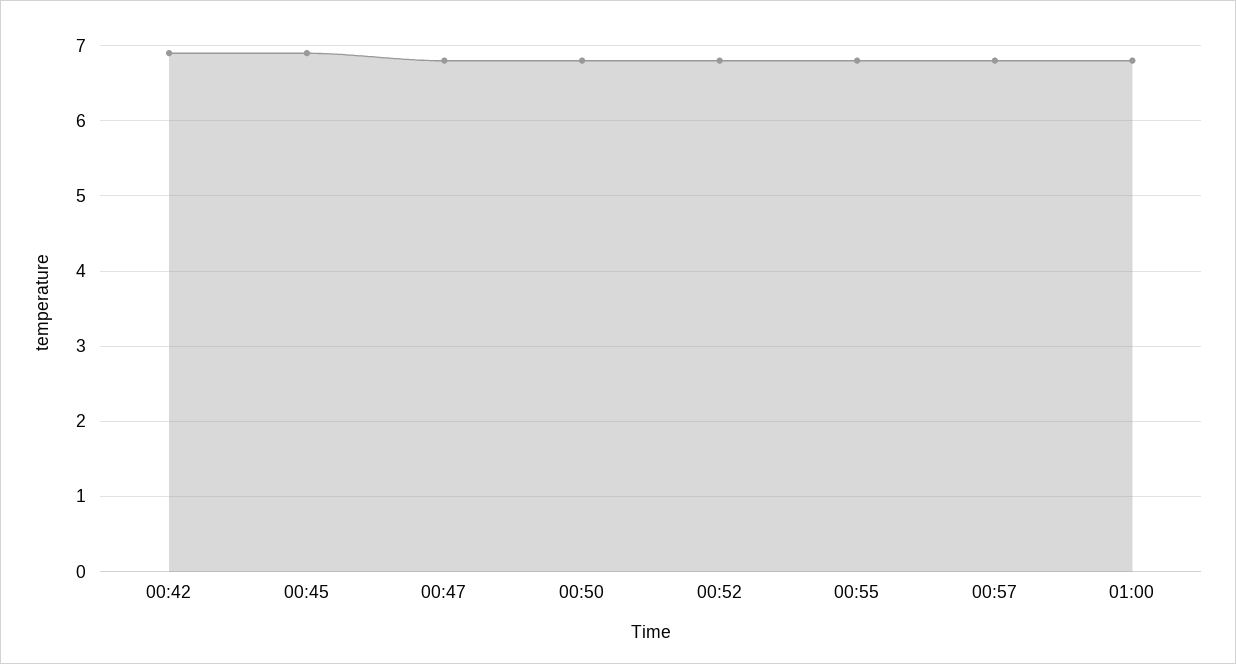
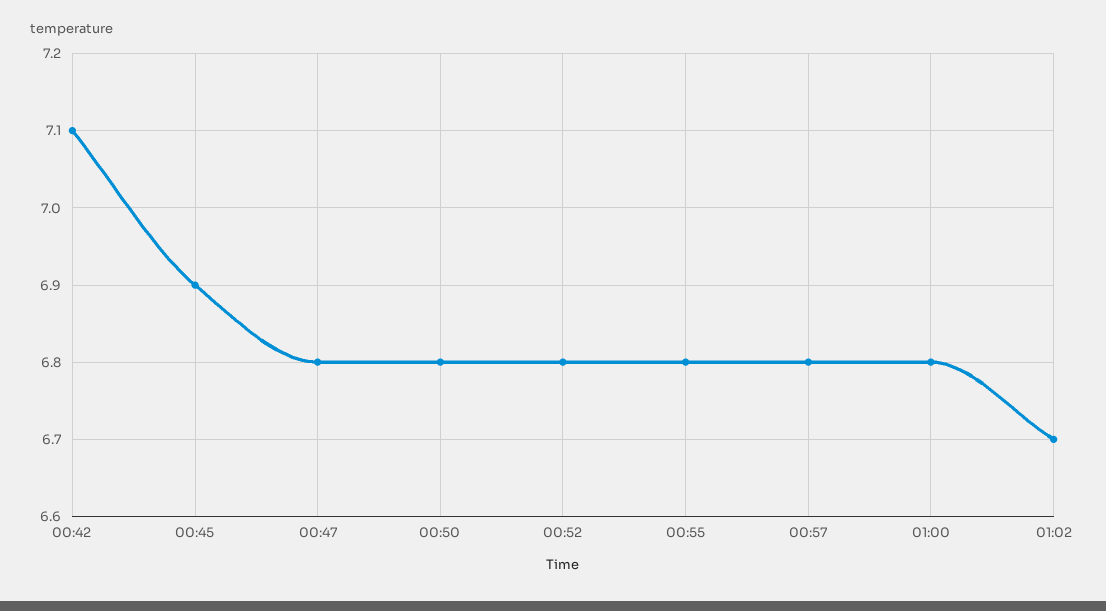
00:42: 6.9 -> 7.1
01:02: none -> 6.7

